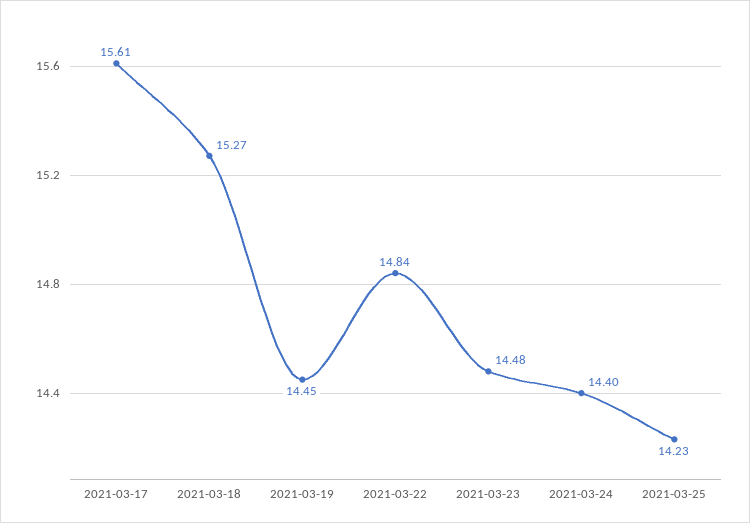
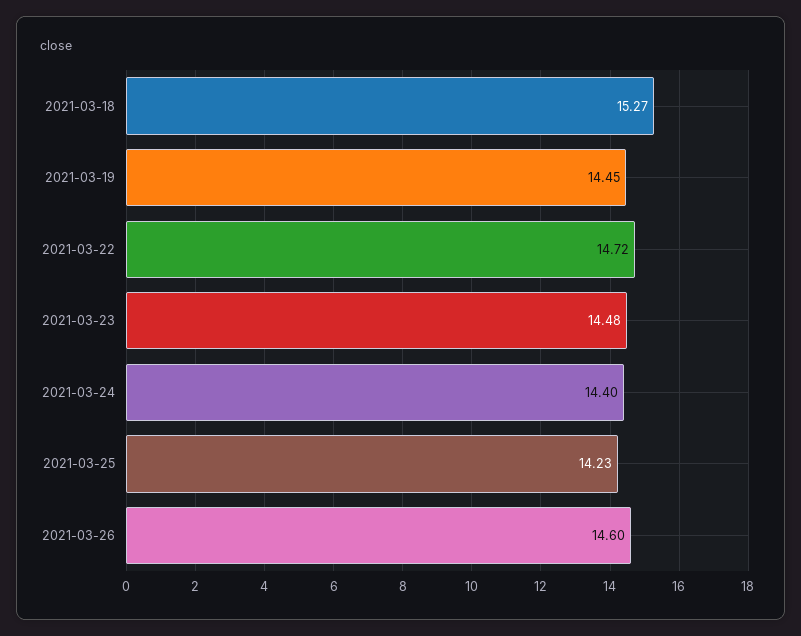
2021-03-17: 15.61 -> none
2021-03-22: 14.84 -> 14.72
2021-03-26: none -> 14.6

